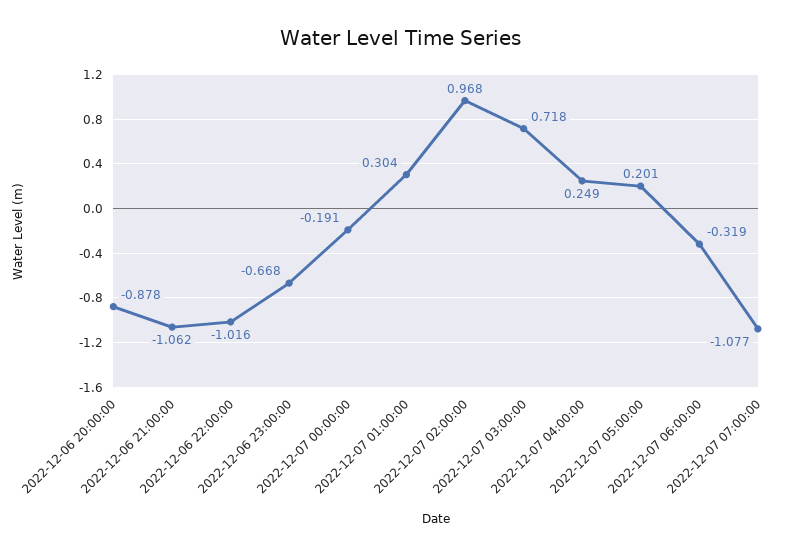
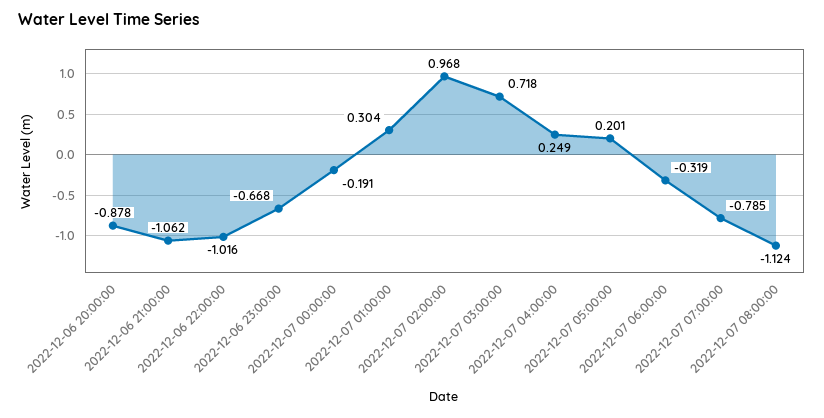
2022-12-07 07:00:00: -1.077 -> -0.785
2022-12-07 08:00:00: none -> -1.124

